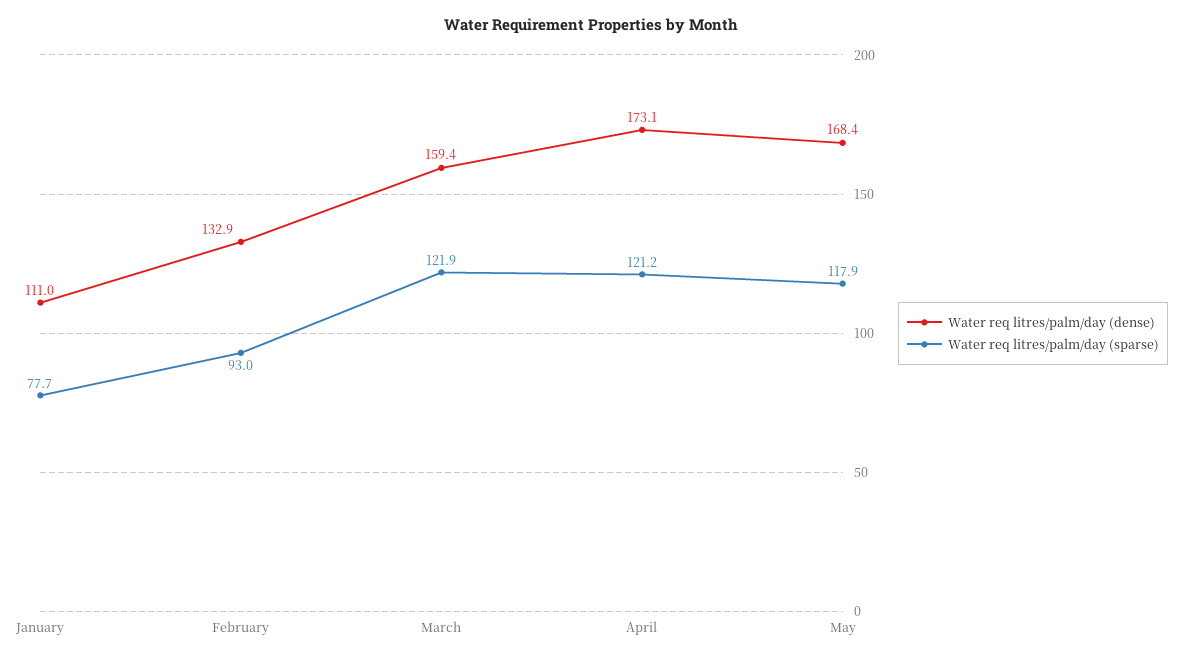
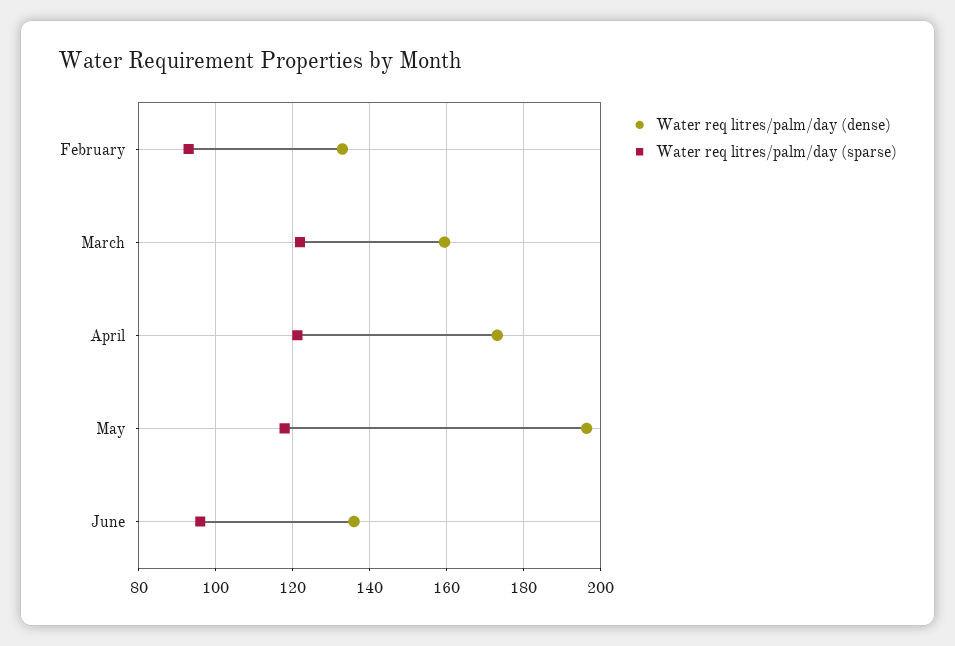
Water req litres/palm/day (dense), January: 111 -> none
Water req litres/palm/day (sparse), January: 77.7 -> none
Water req litres/palm/day (dense), May: 168.4 -> 196
Water req litres/palm/day (dense), June: none -> 136
Water req litres/palm/day (sparse), June: none -> 96

